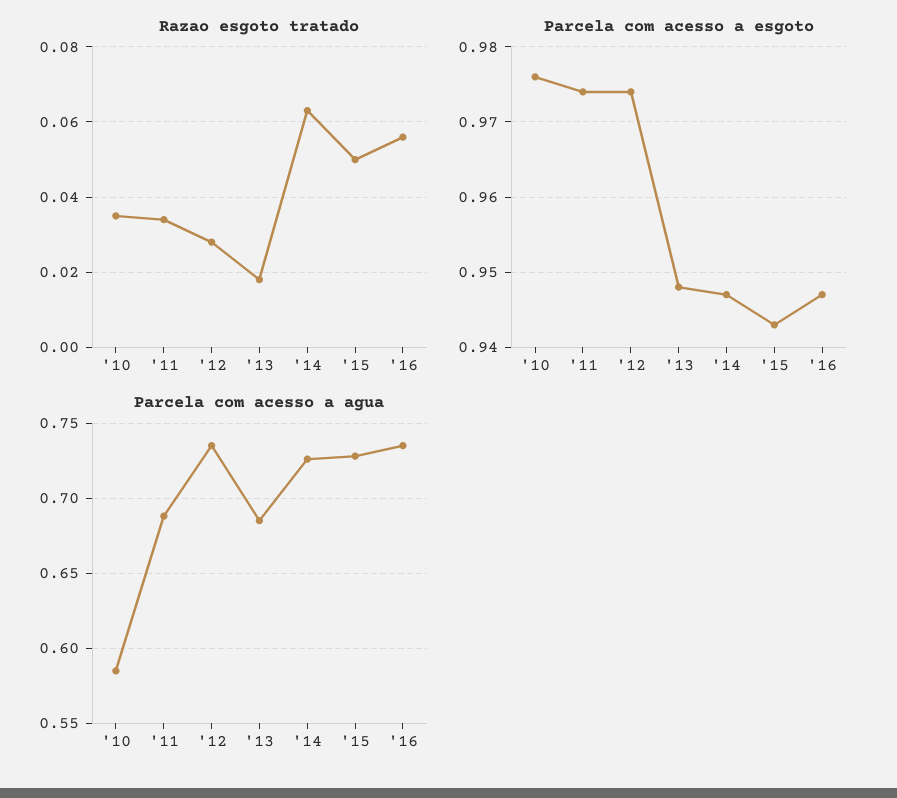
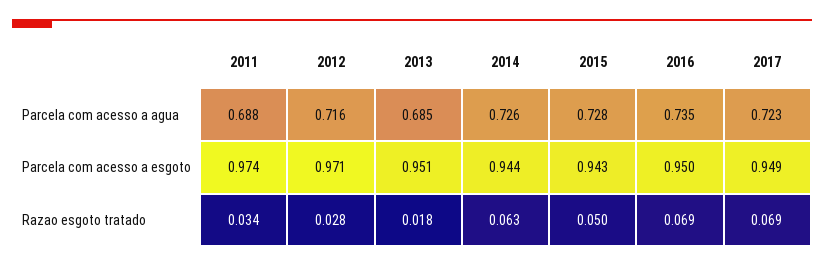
Razao esgoto tratado, '10: 0.035 -> none
Razao esgoto tratado, '16: 0.055 -> 0.069
Parcela com acesso a esgoto, '10: 0.976 -> none
Parcela com acesso a esgoto, '12: 0.974 -> 0.971
Parcela com acesso a esgoto, '13: 0.948 -> 0.951
Parcela com acesso a esgoto, '14: 0.947 -> 0.944
Parcela com acesso a esgoto, '16: 0.947 -> 0.95
Parcela com acesso a agua, '10: 0.585 -> none
Parcela com acesso a agua, '12: 0.735 -> 0.716
Parcela com acesso a agua, 2017: none -> 0.723
Parcela com acesso a esgoto, 2017: none -> 0.949
Razao esgoto tratado, 2017: none -> 0.069

